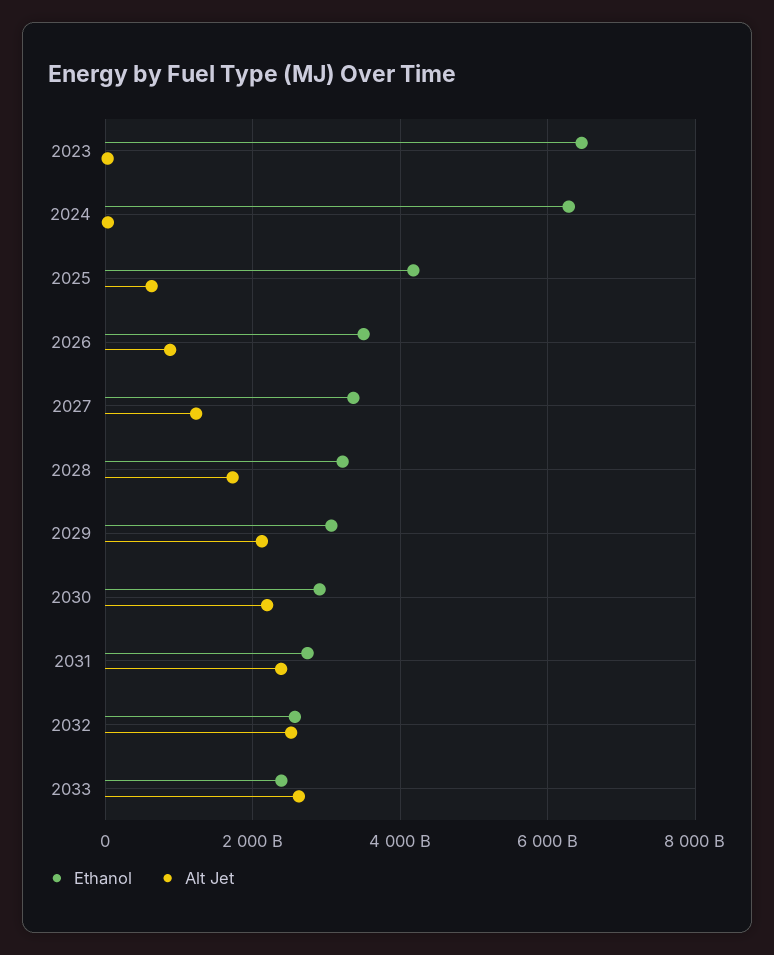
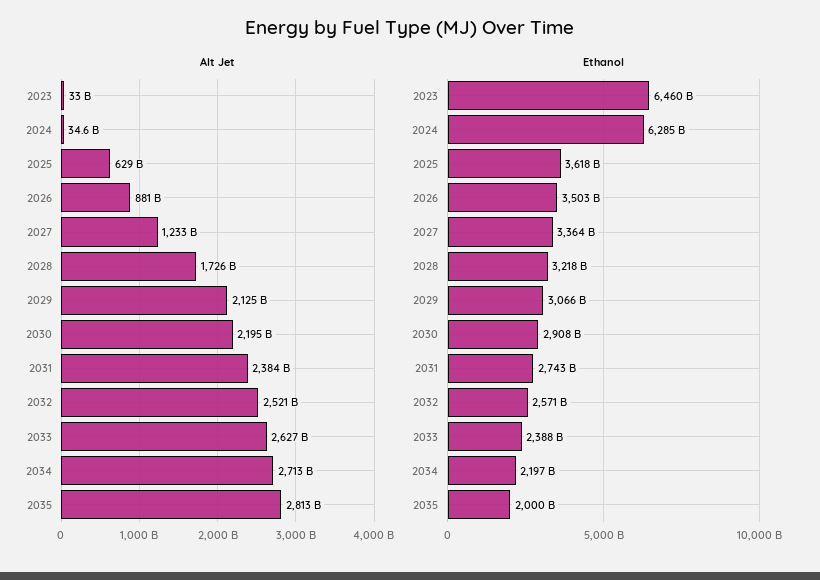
Ethanol, 2025: 4200000000000 -> 3618000000000
Alt Jet, 2034: none -> 2713000000000
Alt Jet, 2035: none -> 2813000000000
Ethanol, 2034: none -> 2197000000000
Ethanol, 2035: none -> 2000000000000

